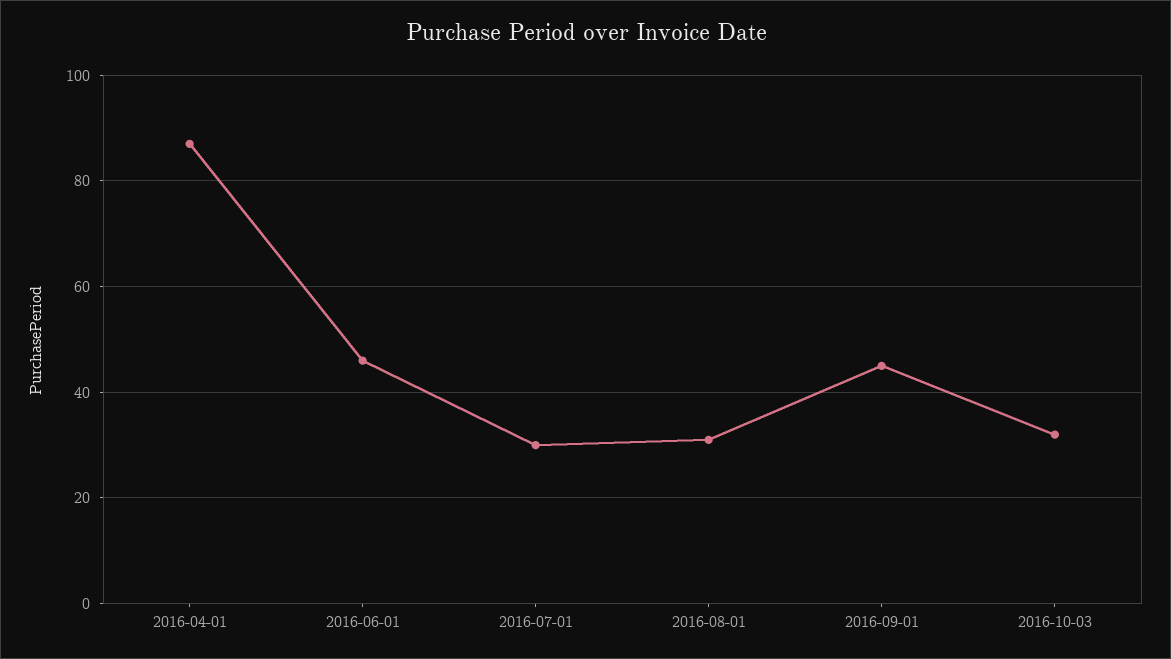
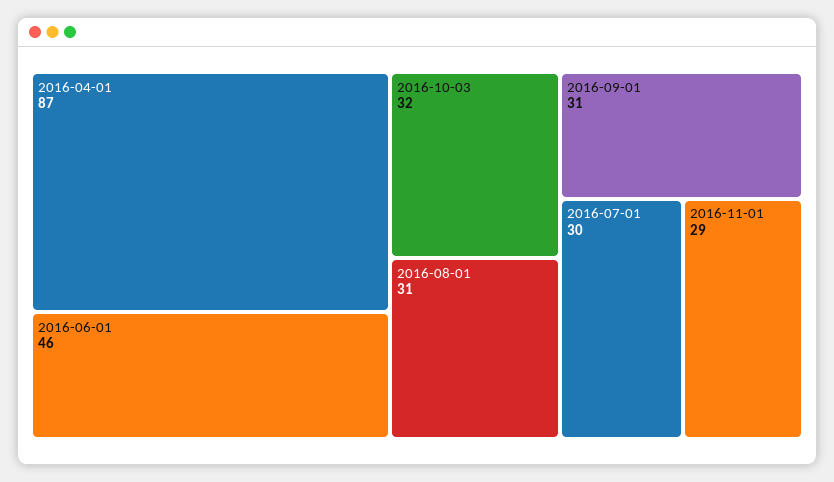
2016-09-01: 45 -> 31
2016-11-01: none -> 29

